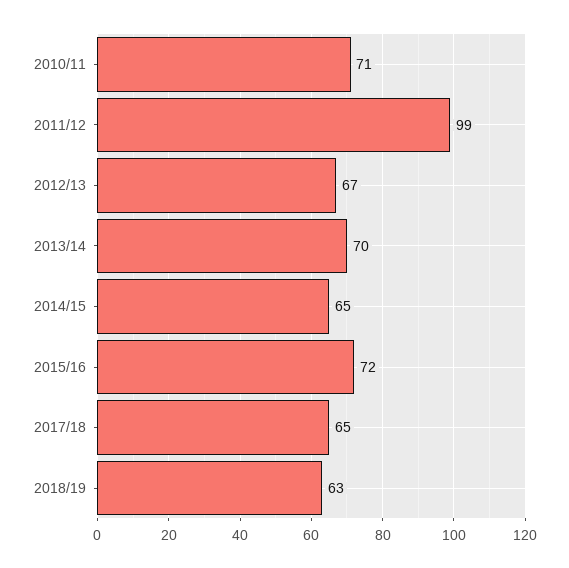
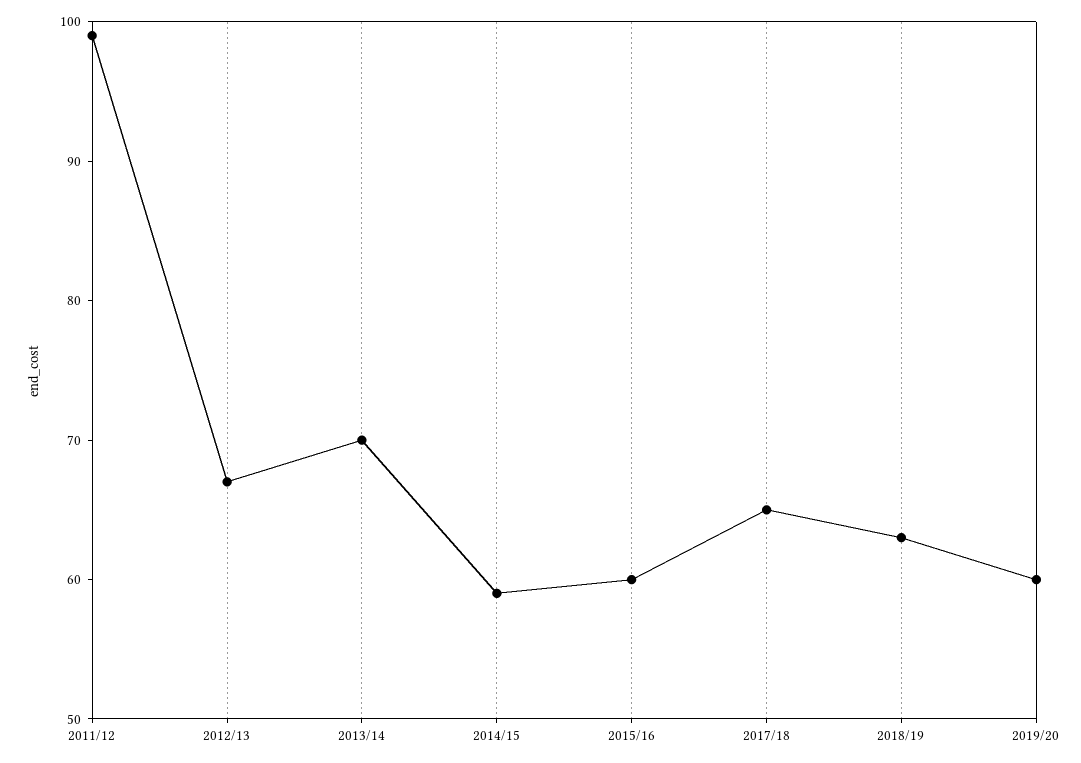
2010/11: 71 -> none
2014/15: 65 -> 59
2015/16: 72 -> 60
2019/20: none -> 60

